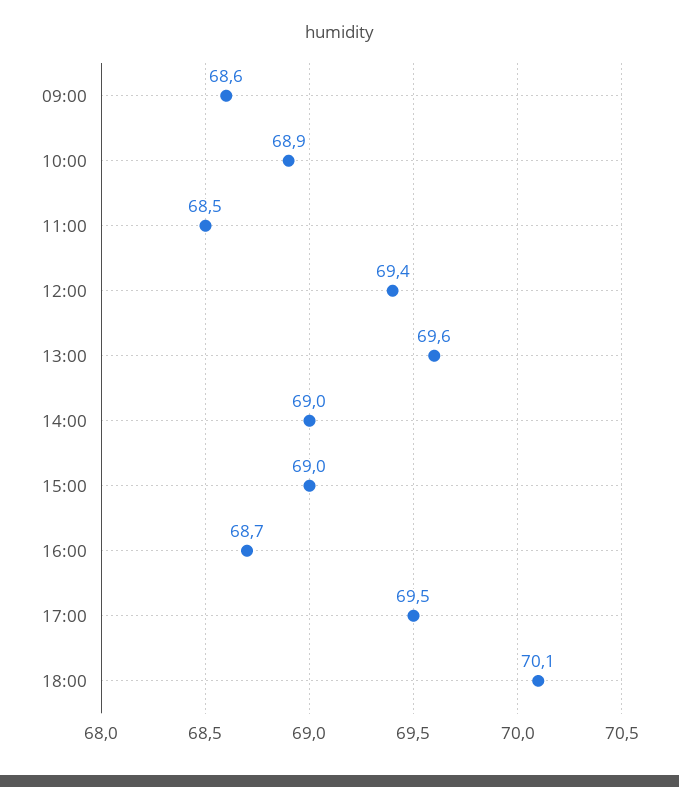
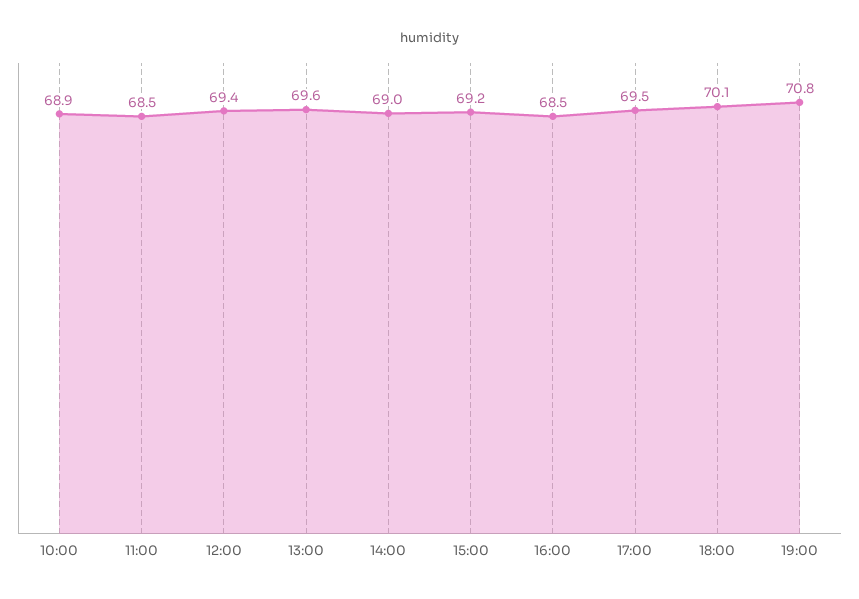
09:00: 68.6 -> none
15:00: 69 -> 69.2
16:00: 68.7 -> 68.5
19:00: none -> 70.8

